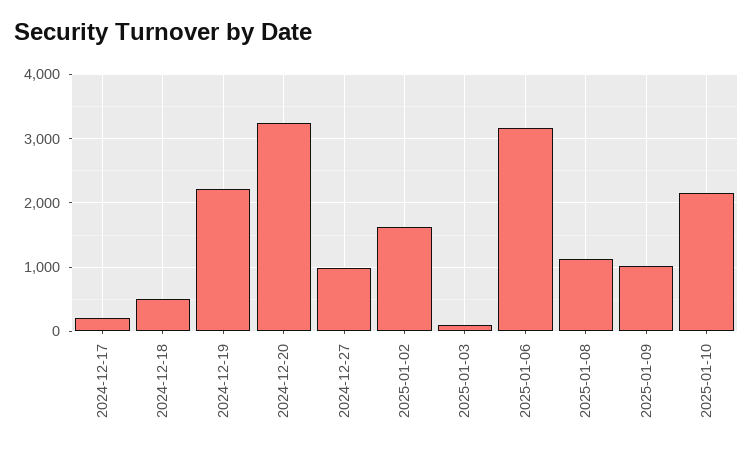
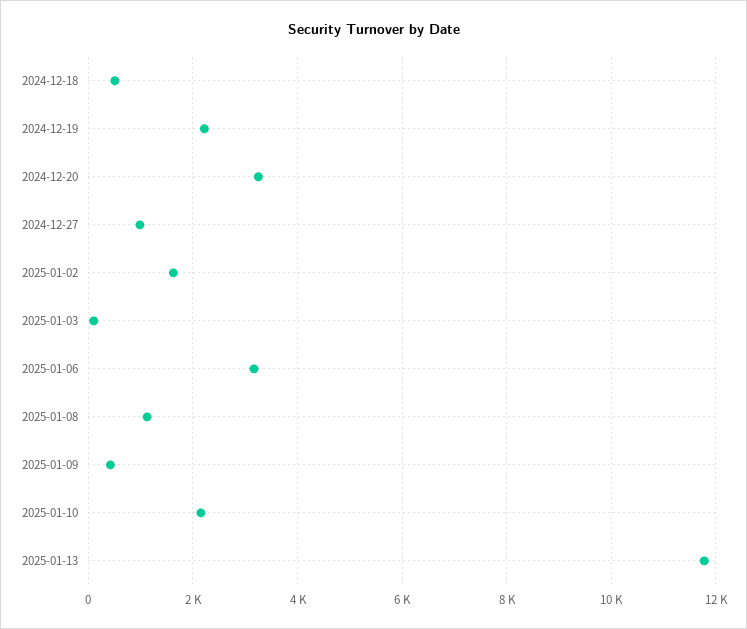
2024-12-17: 200 -> none
2025-01-09: 1000 -> 400
2025-01-13: none -> 11800

